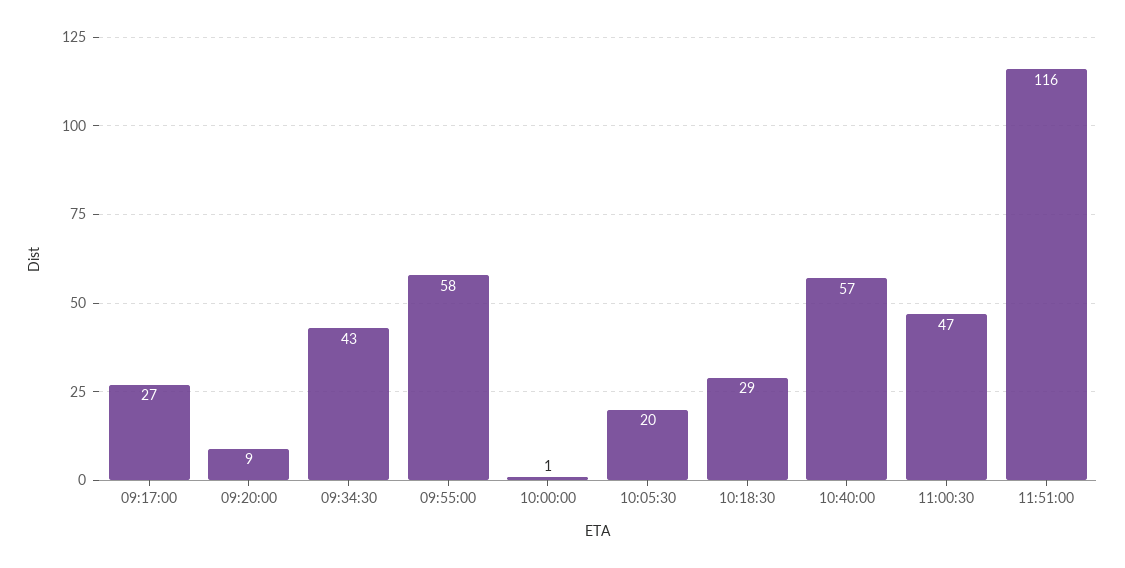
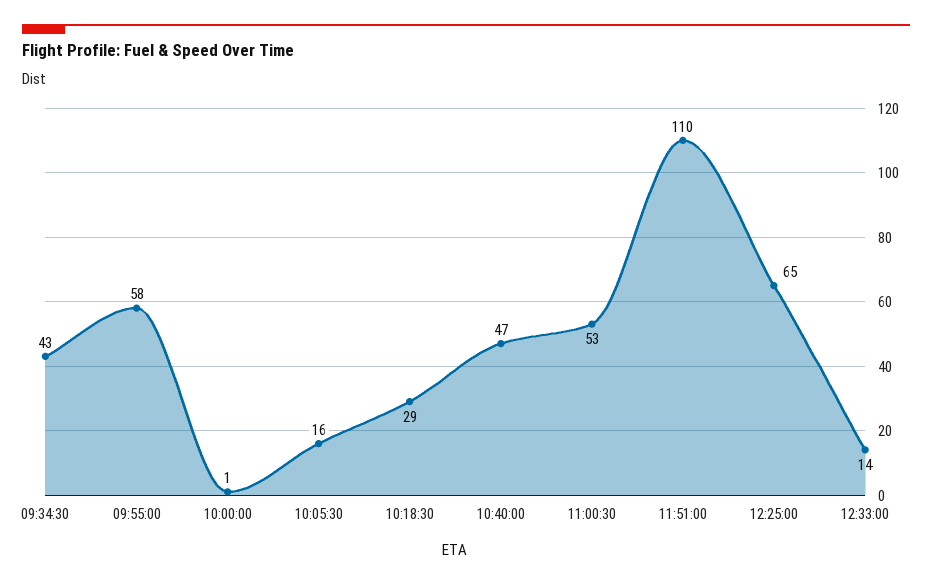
09:17:00: 27 -> none
09:20:00: 9 -> none
10:05:30: 20 -> 16
10:40:00: 57 -> 47
11:00:30: 47 -> 53
11:51:00: 116 -> 110
12:25:00: none -> 65
12:33:00: none -> 14

